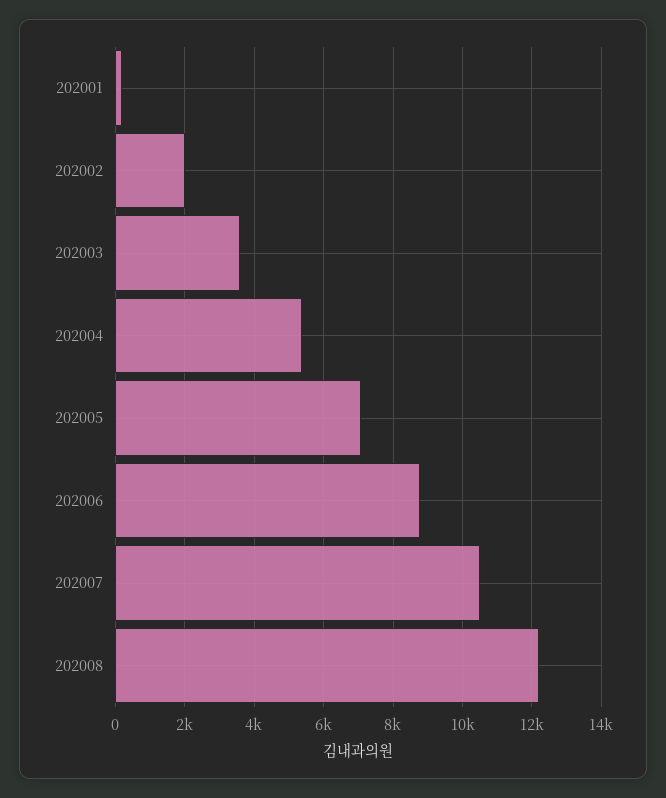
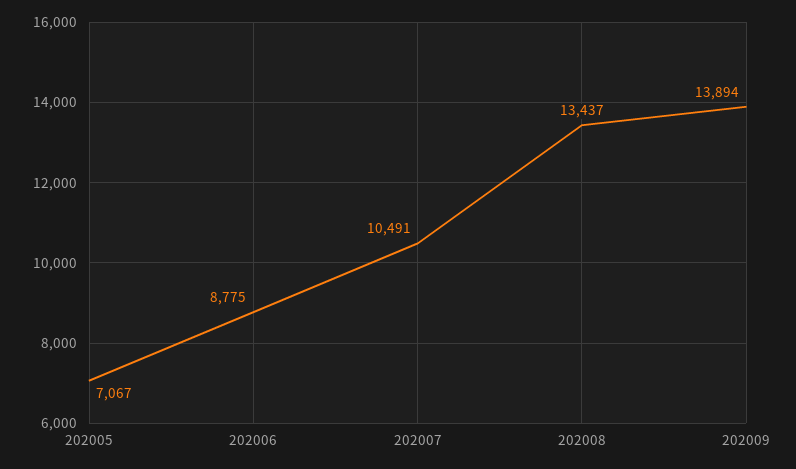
202001: 200 -> none
202002: 2000 -> none
202003: 3600 -> none
202004: 5400 -> none
202008: 12200 -> 13437
202009: none -> 13894

